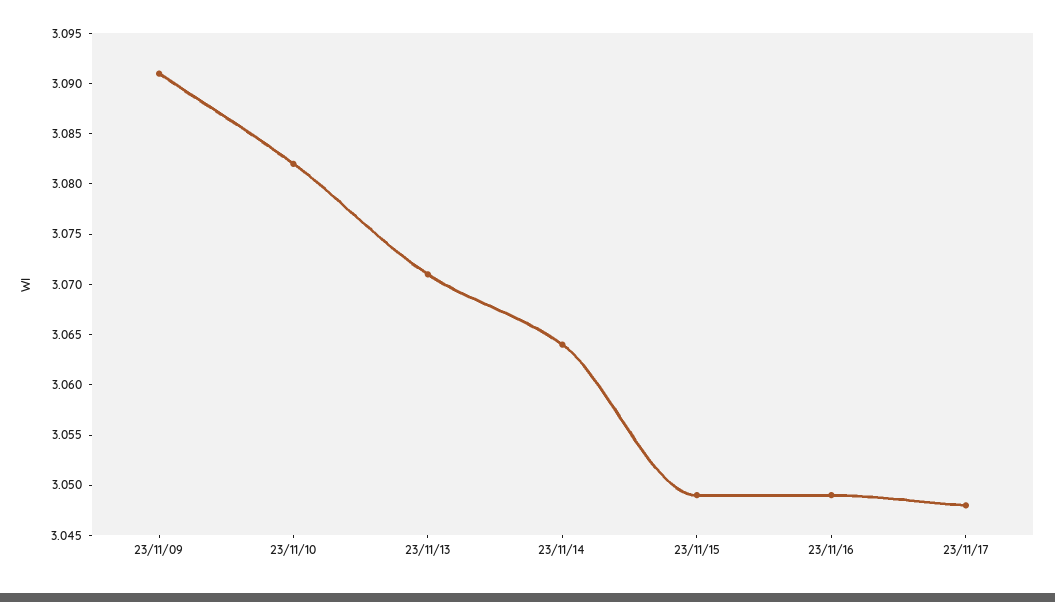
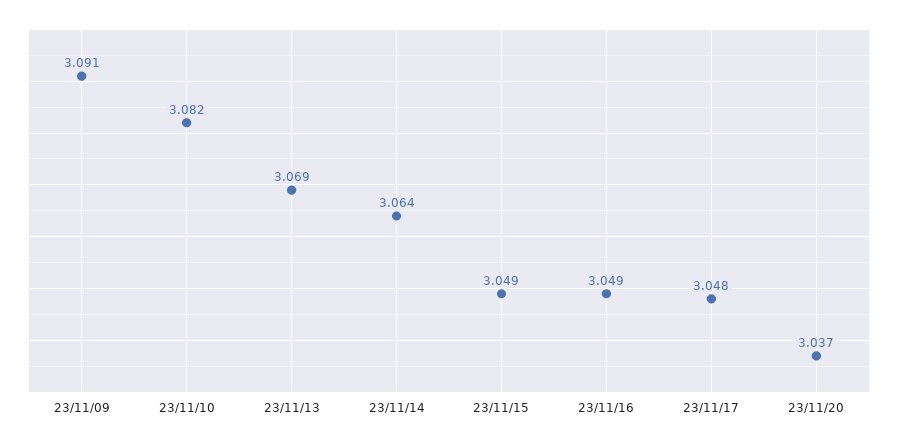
23/11/13: 3.071 -> 3.069
23/11/20: none -> 3.037

